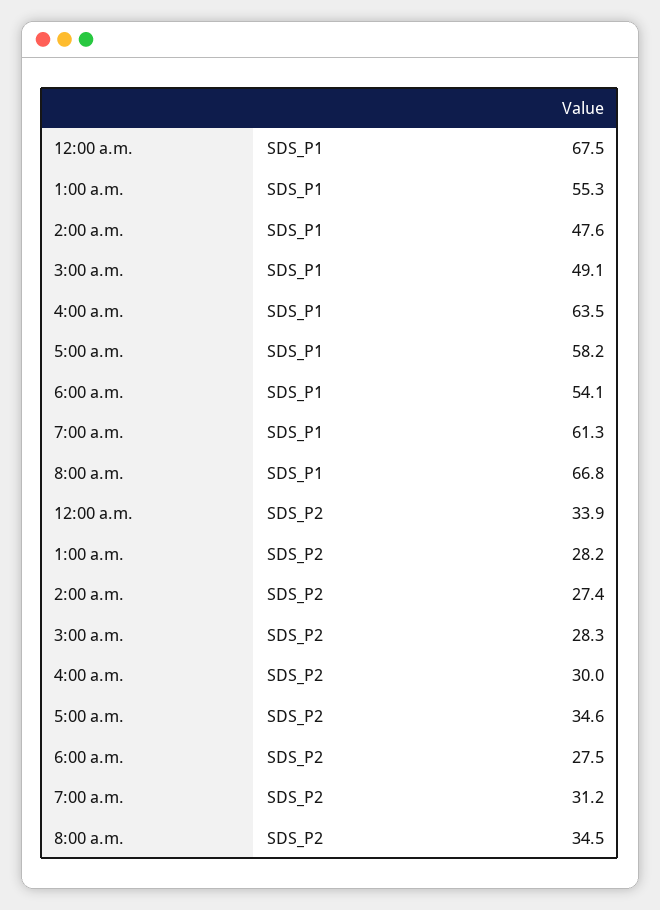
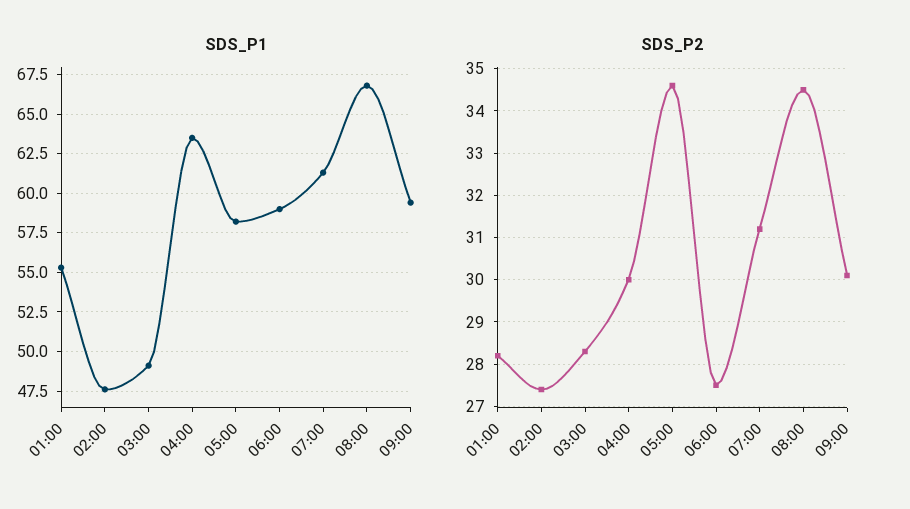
SDS_P1, 12:00 a.m.: 67.5 -> none
SDS_P1, 6:00 a.m.: 54.1 -> 59
SDS_P2, 12:00 a.m.: 33.9 -> none
SDS_P1, 09:00: none -> 59.5
SDS_P2, 09:00: none -> 30

